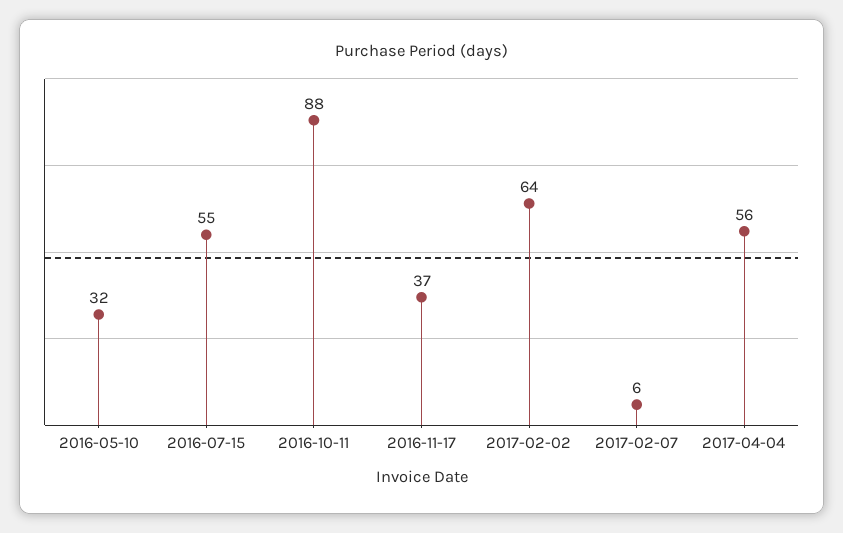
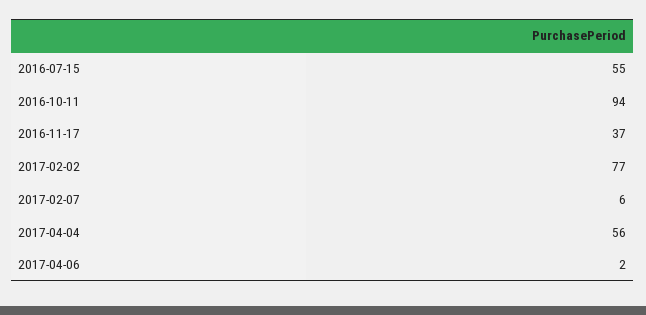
2016-05-10: 32 -> none
2016-10-11: 88 -> 94
2017-02-02: 64 -> 77
2017-04-06: none -> 2

